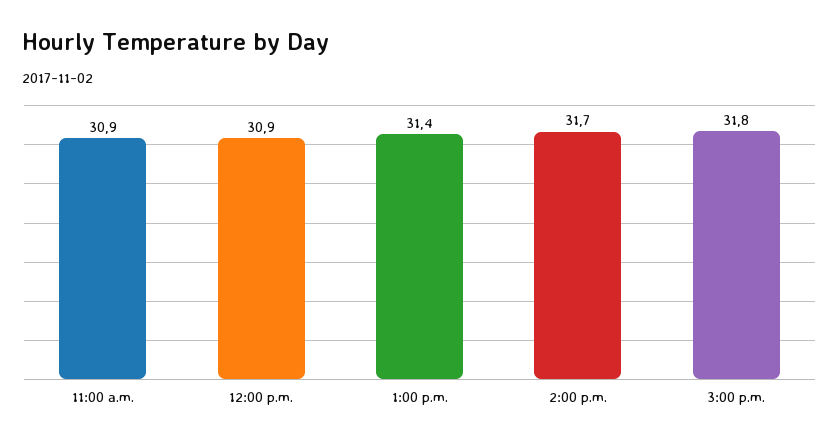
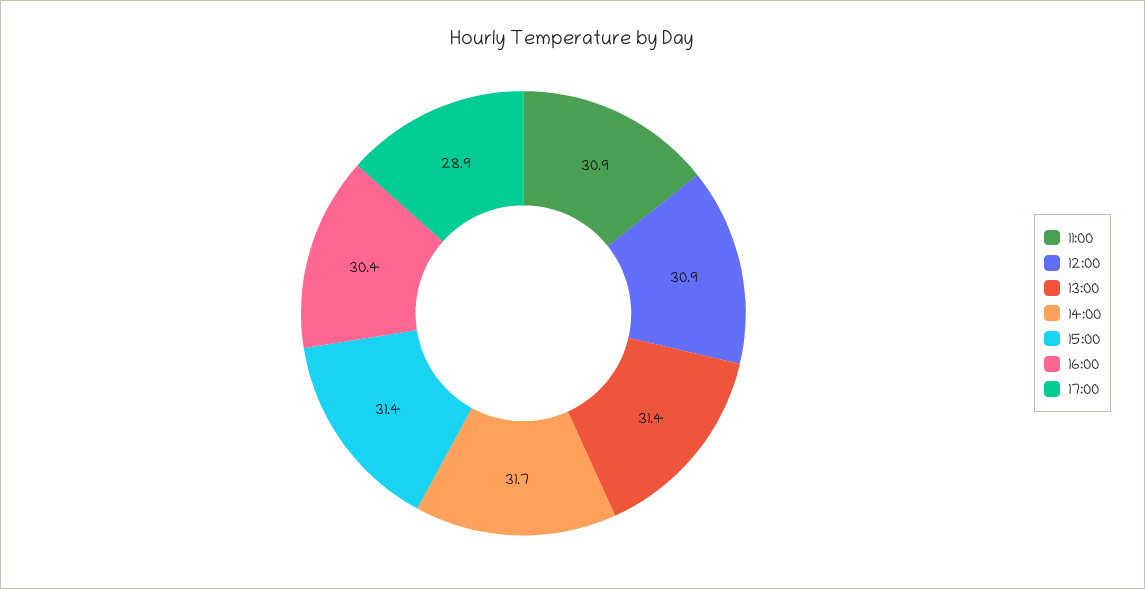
3:00 p.m.: 31.8 -> 31.4
16:00: none -> 30.4
17:00: none -> 28.9

